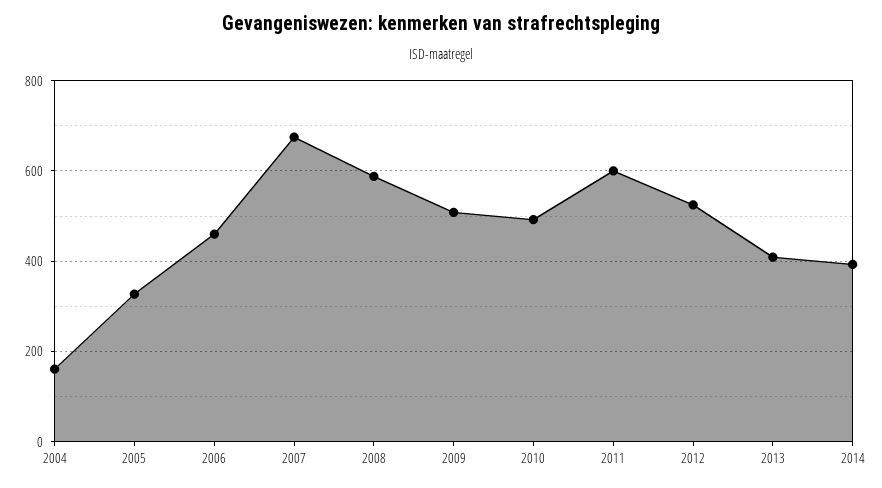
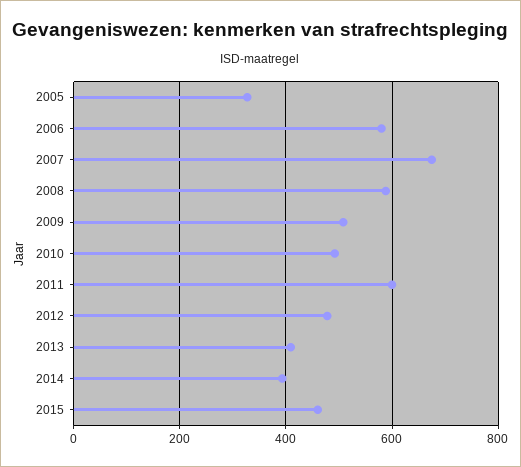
2004: 160 -> none
2006: 460 -> 580
2012: 520 -> 480
2015: none -> 460

